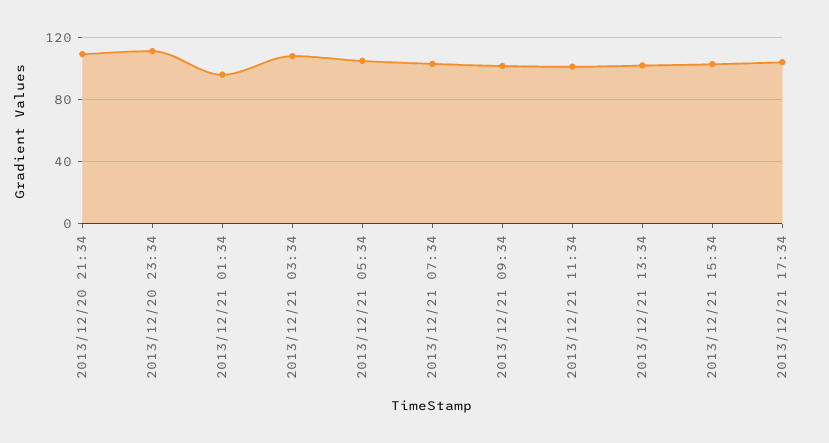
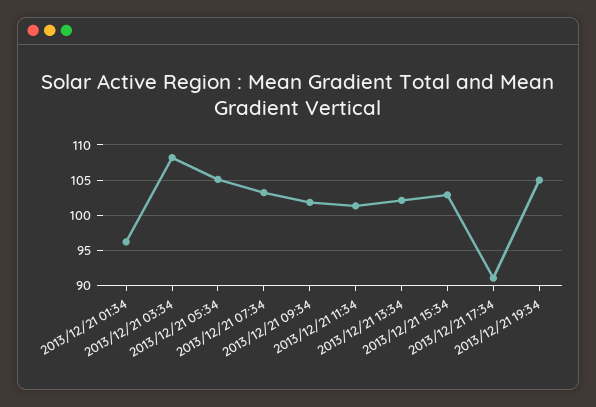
2013/12/20 21:34: 110 -> none
2013/12/20 23:34: 110 -> none
2013/12/21 17:34: 105 -> 91
2013/12/21 19:34: none -> 105

